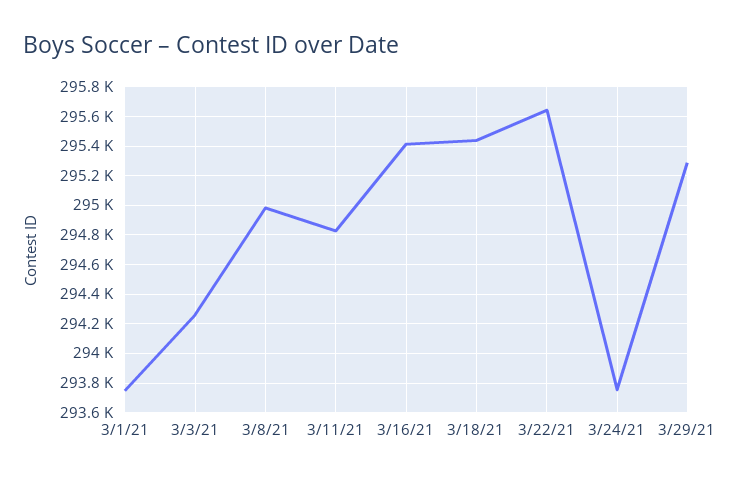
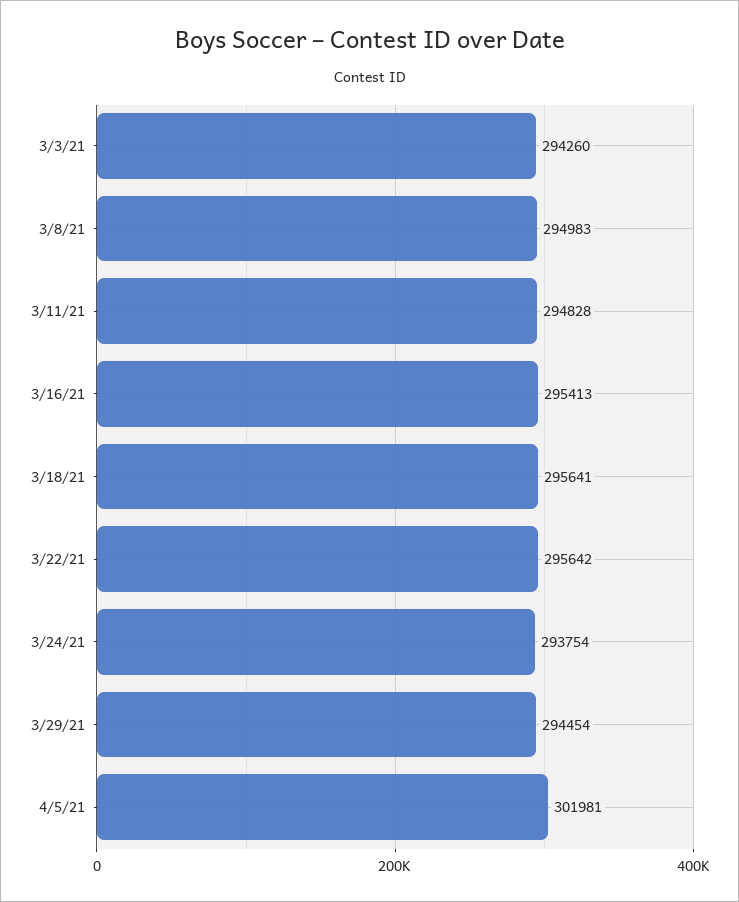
3/1/21: 293750 -> none
3/18/21: 295450 -> 295641
3/29/21: 295300 -> 294454
4/5/21: none -> 301981

